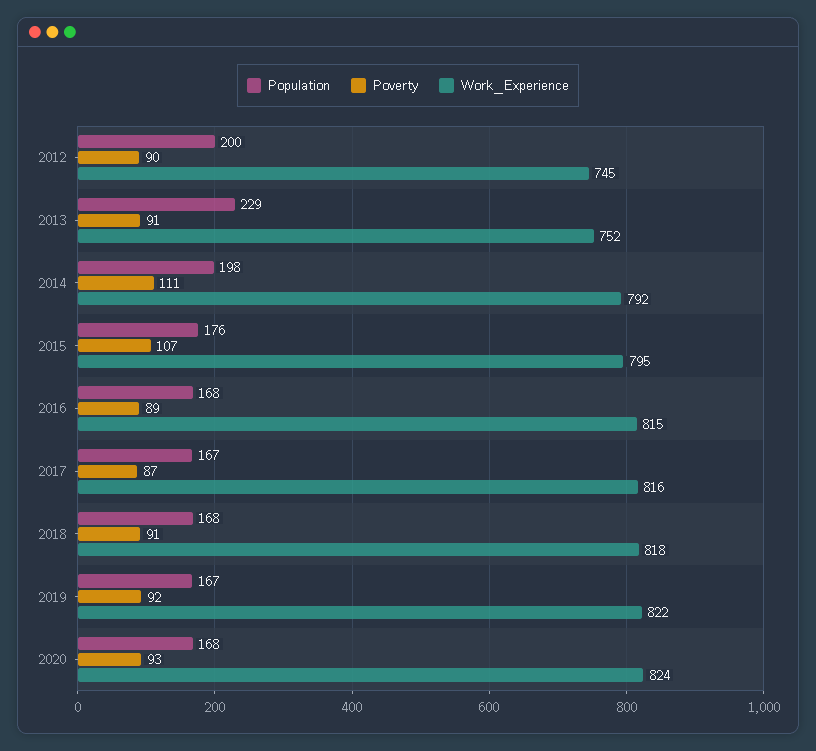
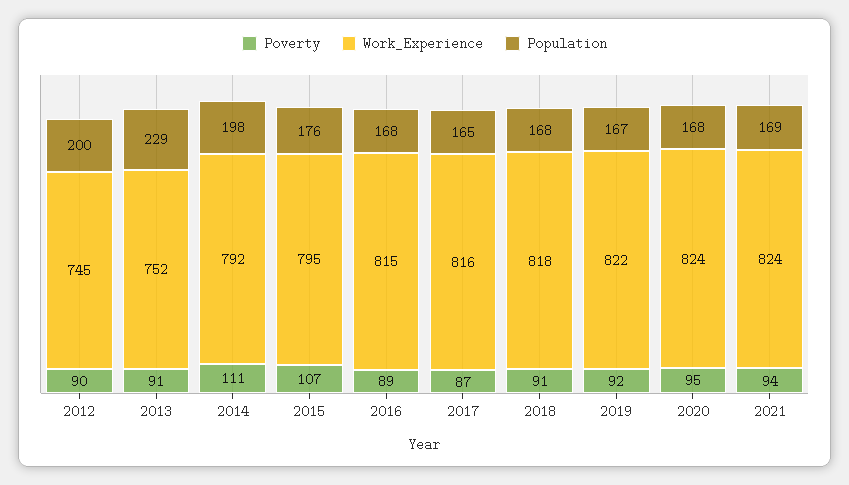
Population, 2017: 167 -> 165
Poverty, 2020: 93 -> 95
Poverty, 2021: none -> 94
Work_Experience, 2021: none -> 824
Population, 2021: none -> 169

